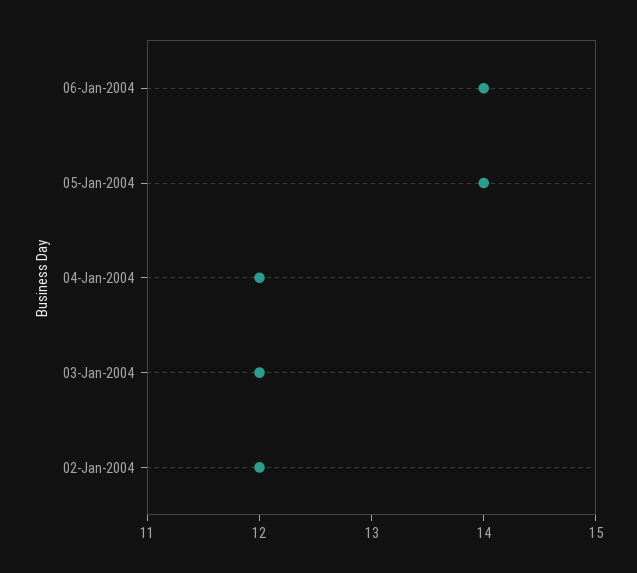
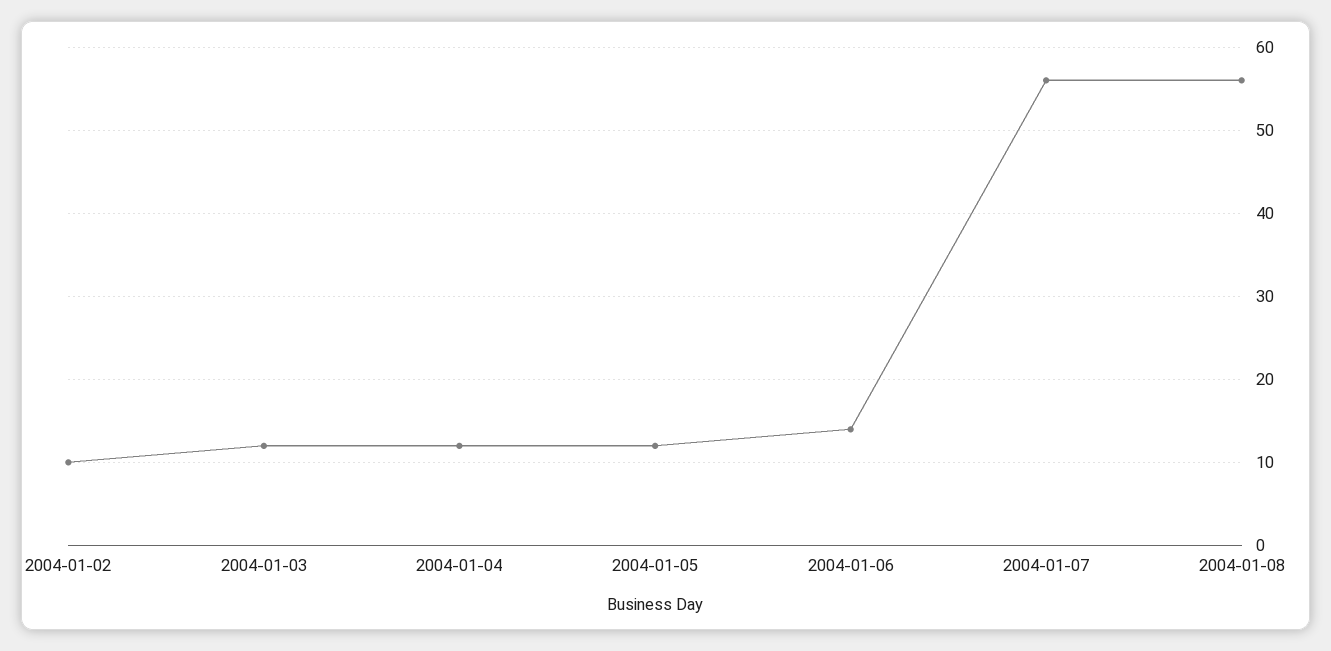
05-Jan-2004: 14 -> 12
02-Jan-2004: 12 -> 10
2004-01-07: none -> 56
2004-01-08: none -> 56

